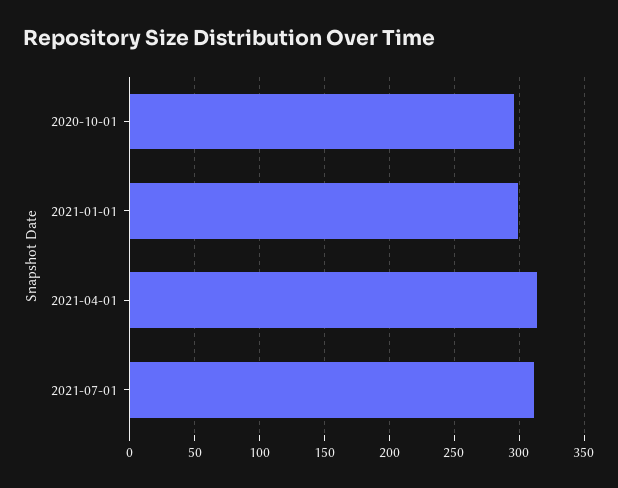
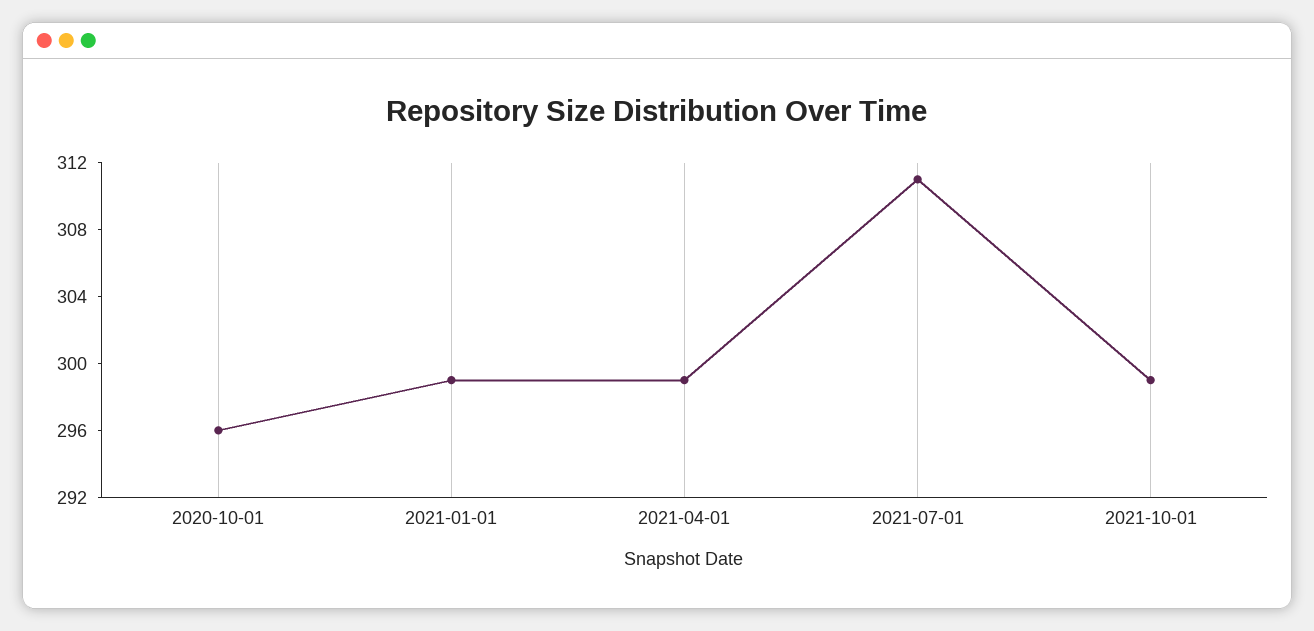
2021-04-01: 315 -> 299
2021-10-01: none -> 299

